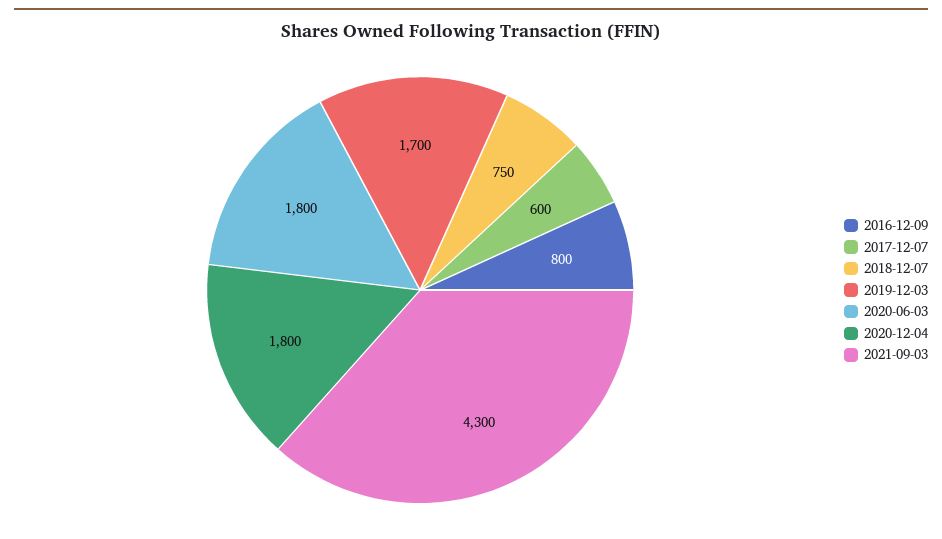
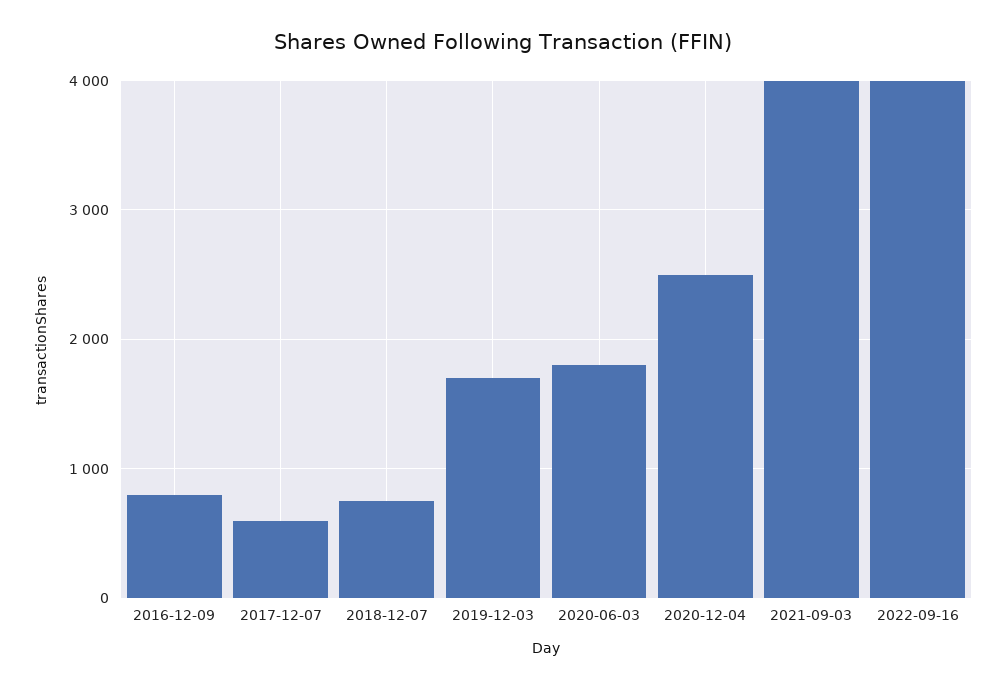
2020-12-04: 1800 -> 2500
2021-09-03: 4300 -> 4000
2022-09-16: none -> 4000

